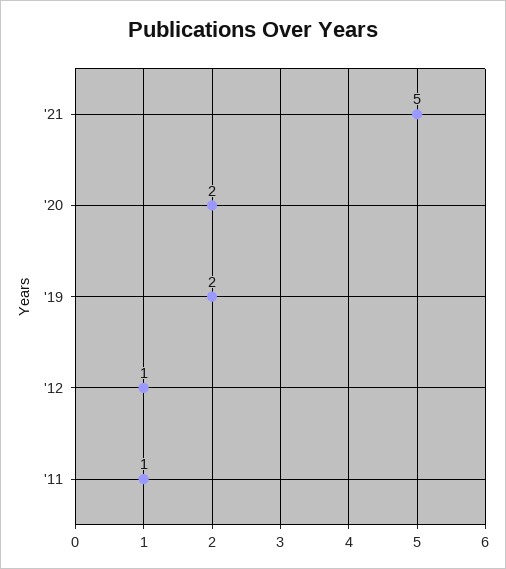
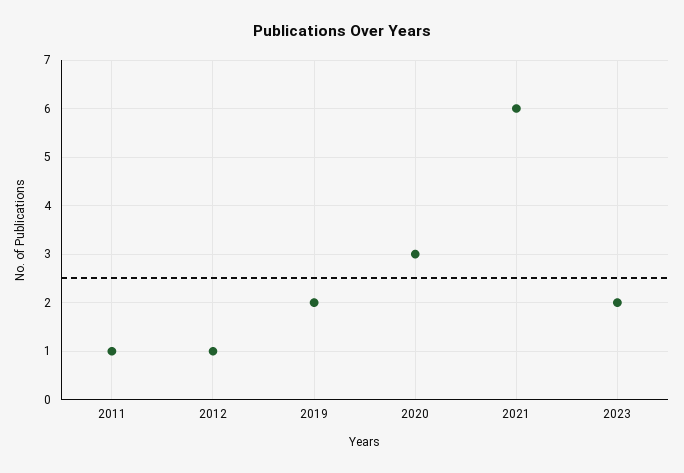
'21: 5 -> 6
'20: 2 -> 3
2023: none -> 2

